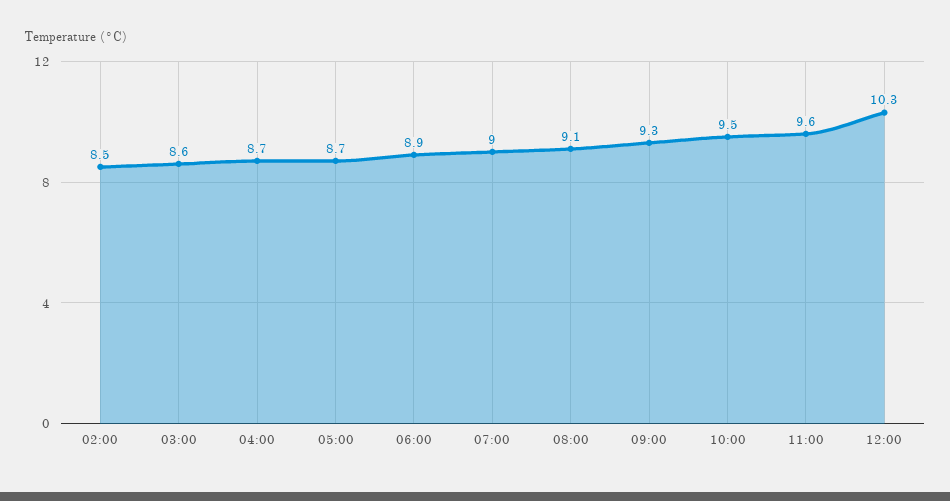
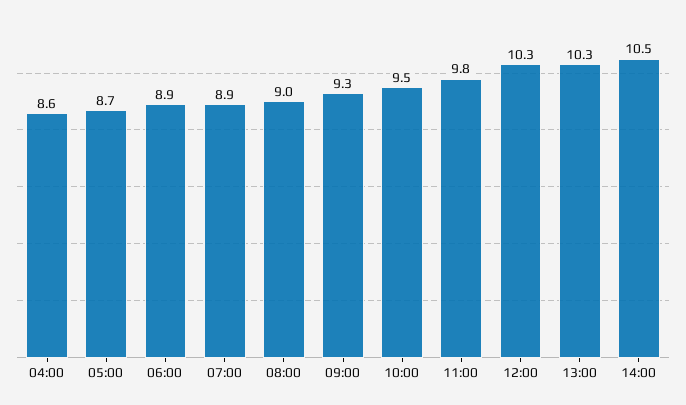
02:00: 8.5 -> none
03:00: 8.6 -> none
04:00: 8.7 -> 8.6
07:00: 9 -> 8.9
08:00: 9.1 -> 9
11:00: 9.6 -> 9.8
13:00: none -> 10.3
14:00: none -> 10.5

